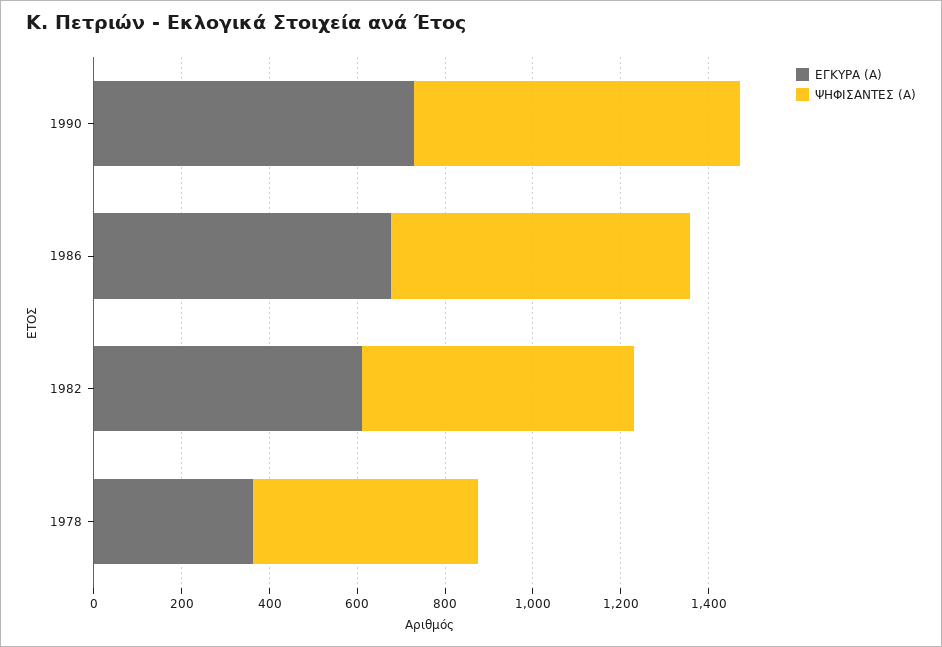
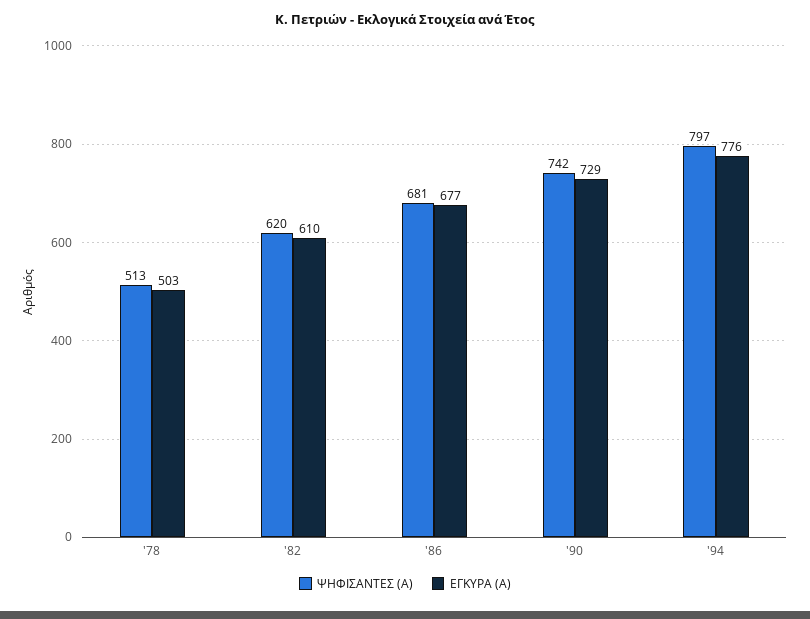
ΕΓΚΥΡΑ (Α), 1978: 350 -> 503
ΨΗΦΙΣΑΝΤΕΣ (Α), '94: none -> 797
ΕΓΚΥΡΑ (Α), '94: none -> 776

